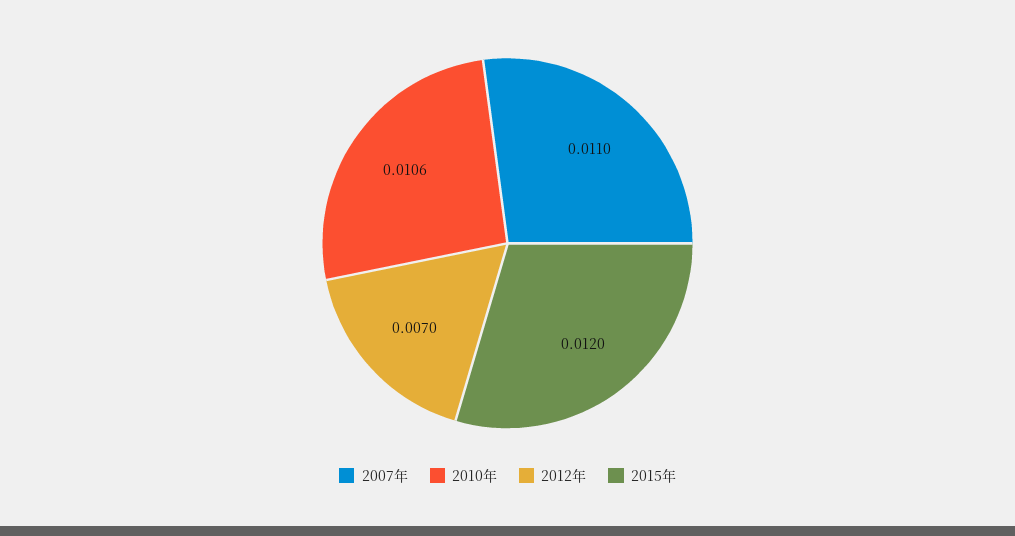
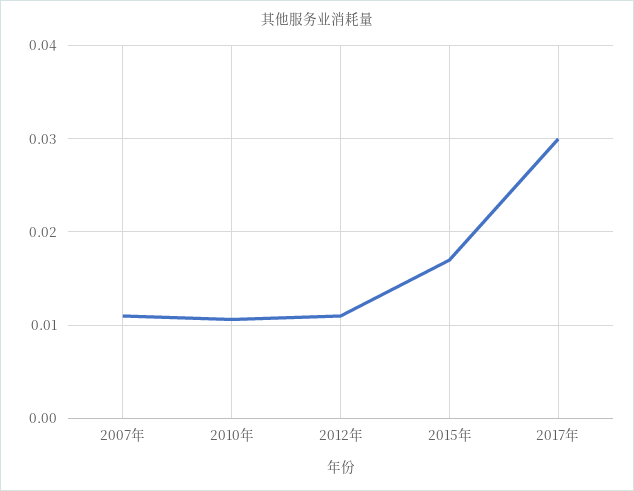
2012年: 0.007 -> 0.011
2015年: 0.012 -> 0.017
2017年: none -> 0.03

